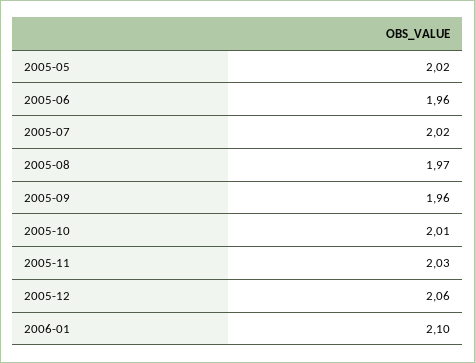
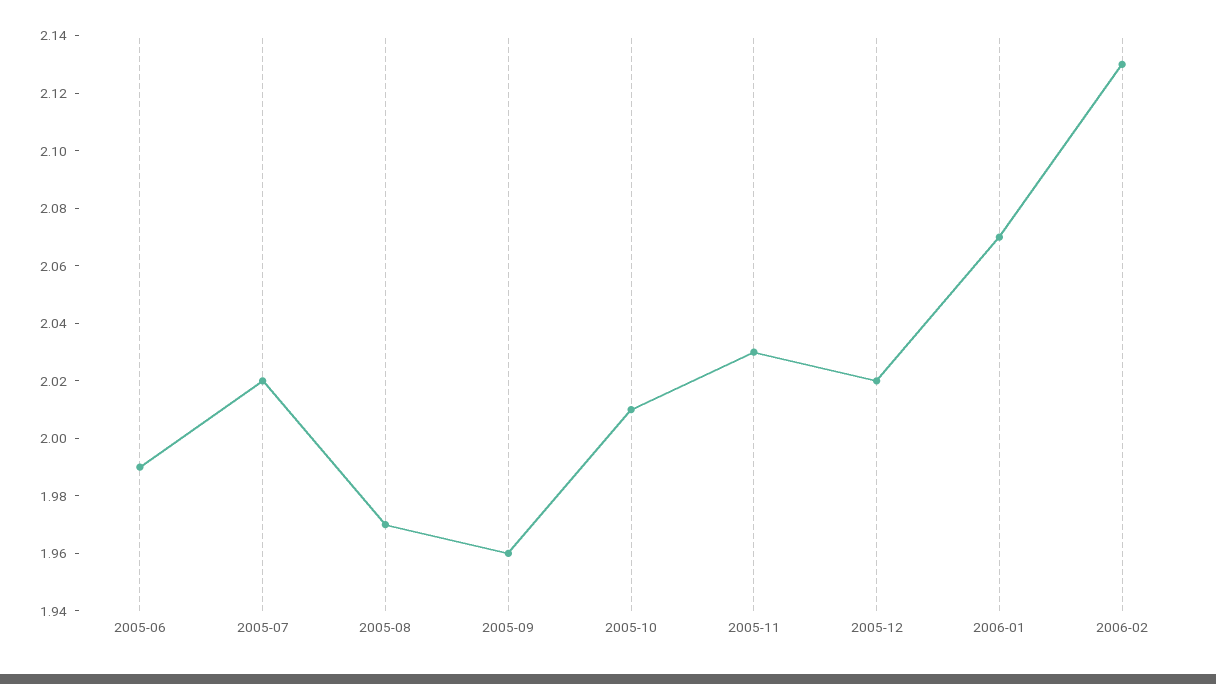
2005-05: 2.02 -> none
2005-06: 1.96 -> 1.99
2005-12: 2.06 -> 2.02
2006-01: 2.1 -> 2.07
2006-02: none -> 2.13

